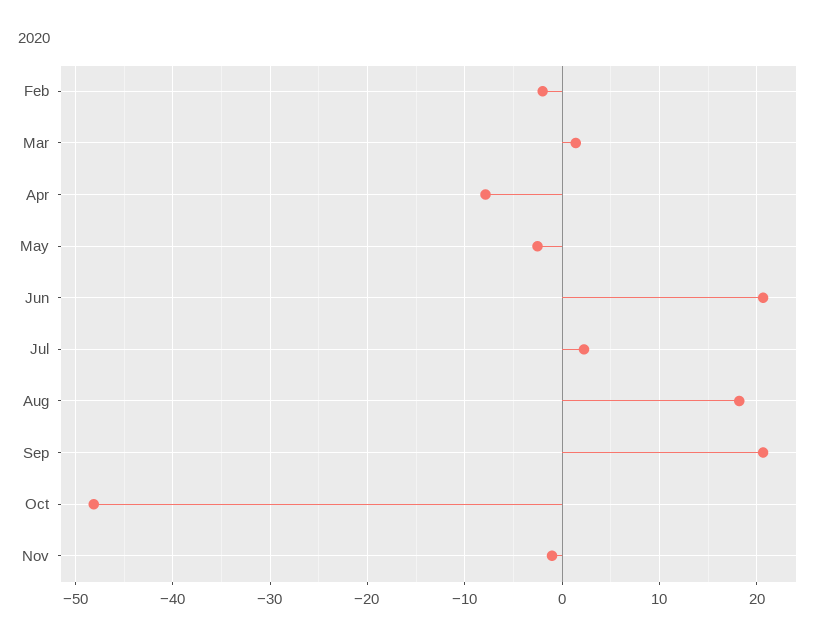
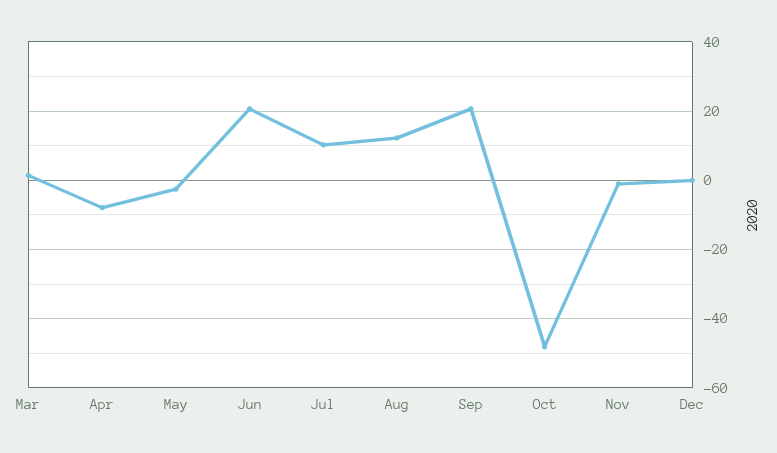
Feb: -2 -> none
Jul: 2 -> 10
Aug: 18 -> 12
Dec: none -> 0

